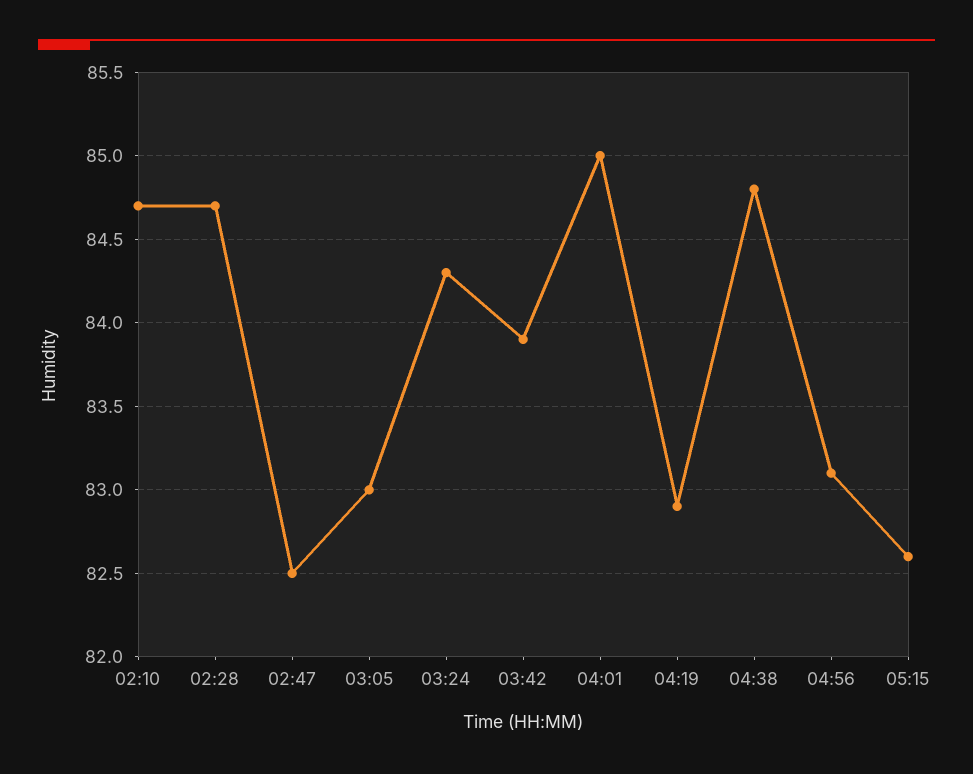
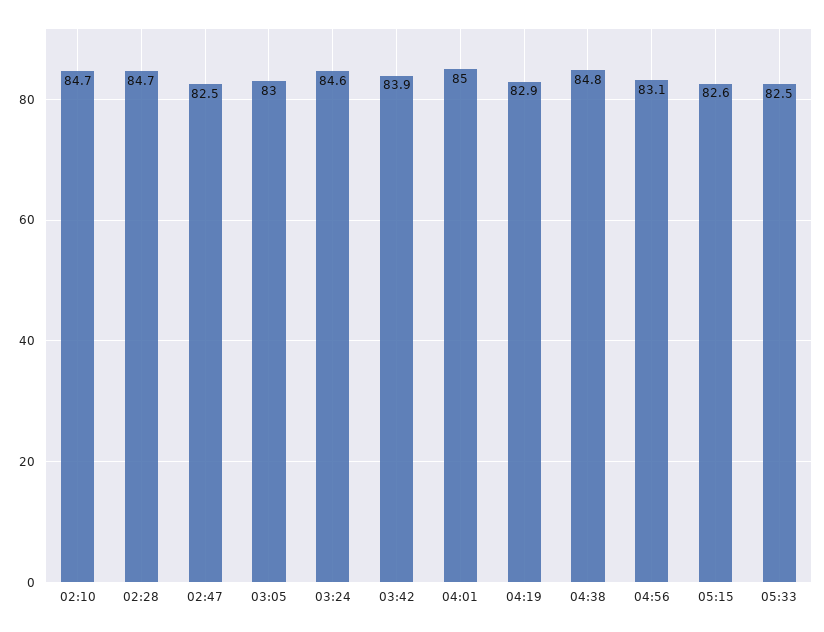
03:24: 84.3 -> 84.6
05:33: none -> 82.5

